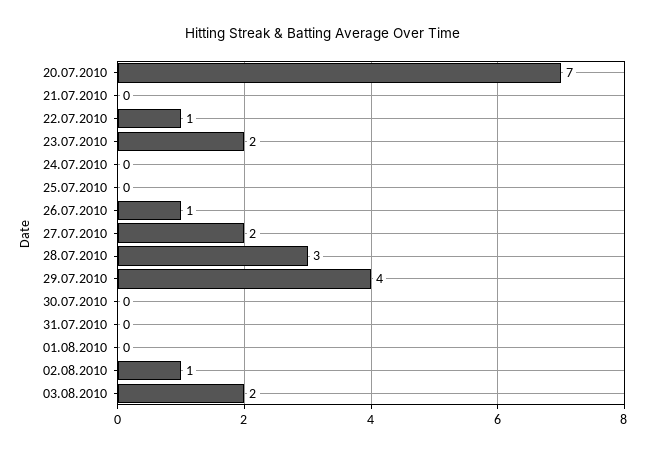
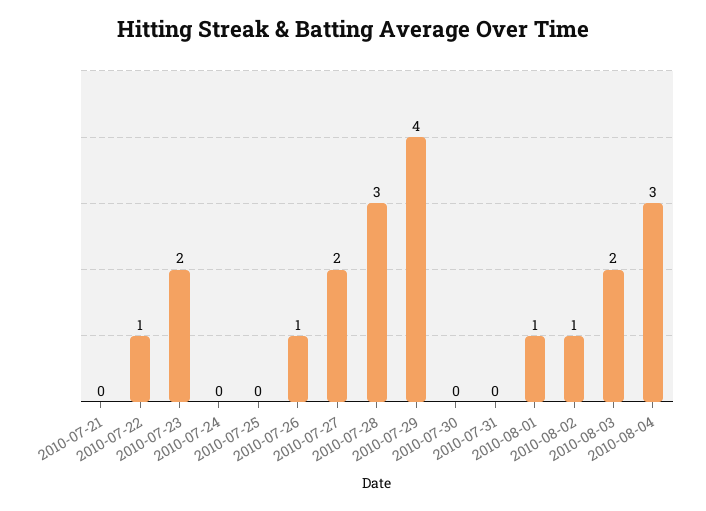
20.07.2010: 7 -> none
01.08.2010: 0 -> 1
2010-08-04: none -> 3

